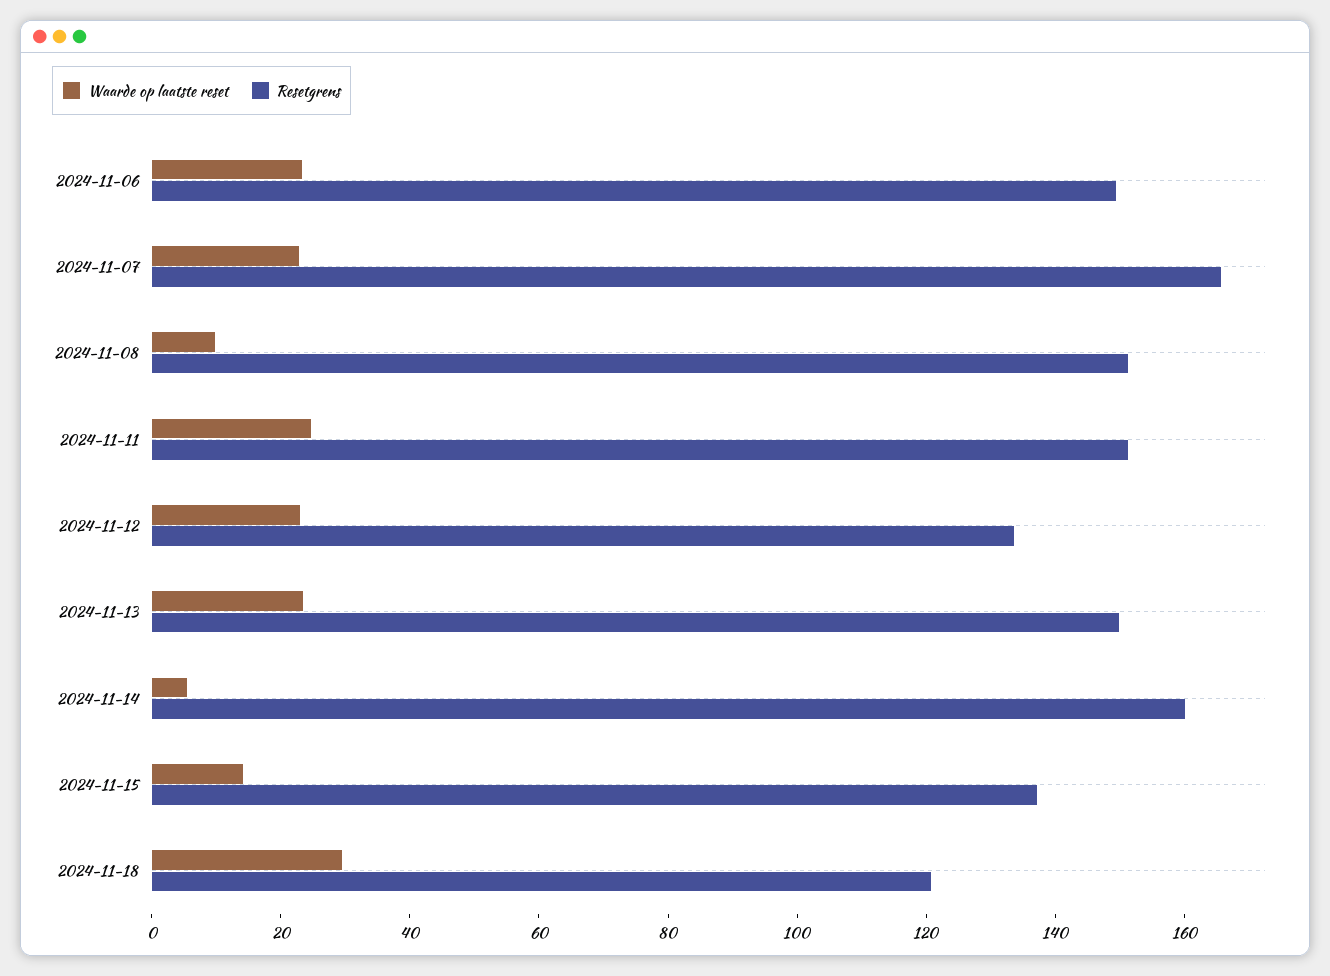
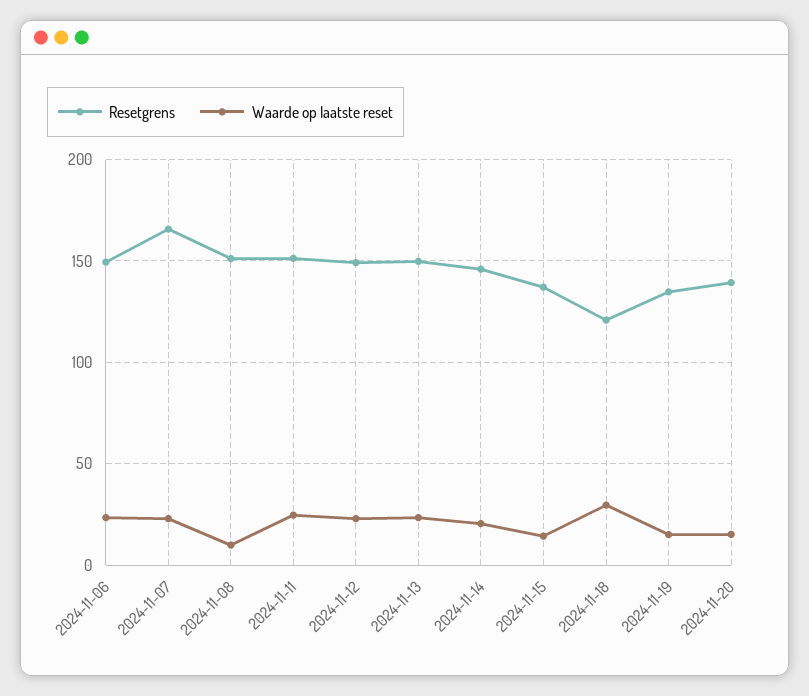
Resetgrens, 2024-11-12: 135 -> 150
Waarde op laatste reset, 2024-11-14: 5 -> 20
Resetgrens, 2024-11-14: 160 -> 145
Resetgrens, 2024-11-19: none -> 135
Waarde op laatste reset, 2024-11-19: none -> 15
Resetgrens, 2024-11-20: none -> 140
Waarde op laatste reset, 2024-11-20: none -> 15

